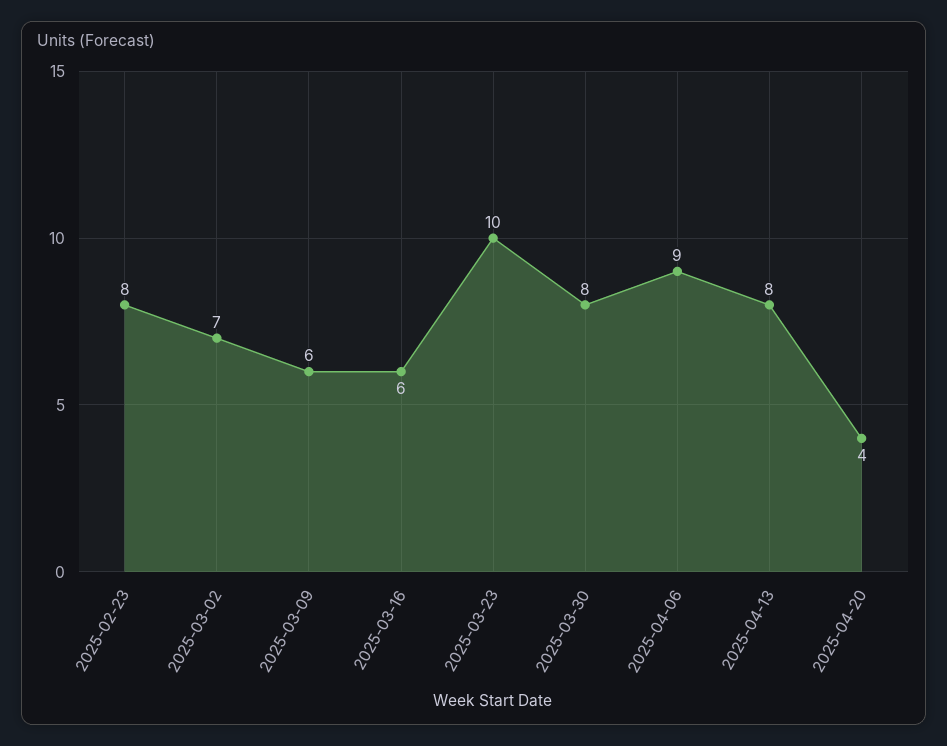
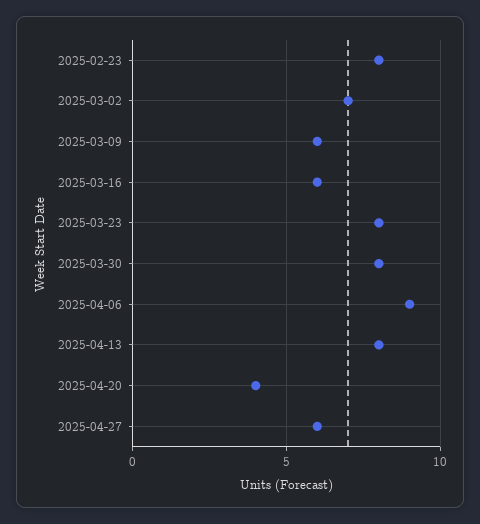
2025-03-23: 10 -> 8
2025-04-27: none -> 6

